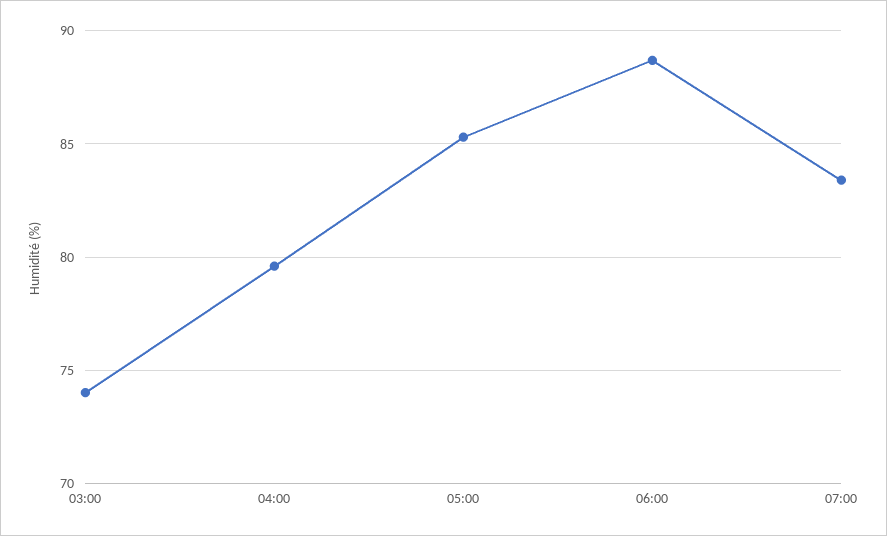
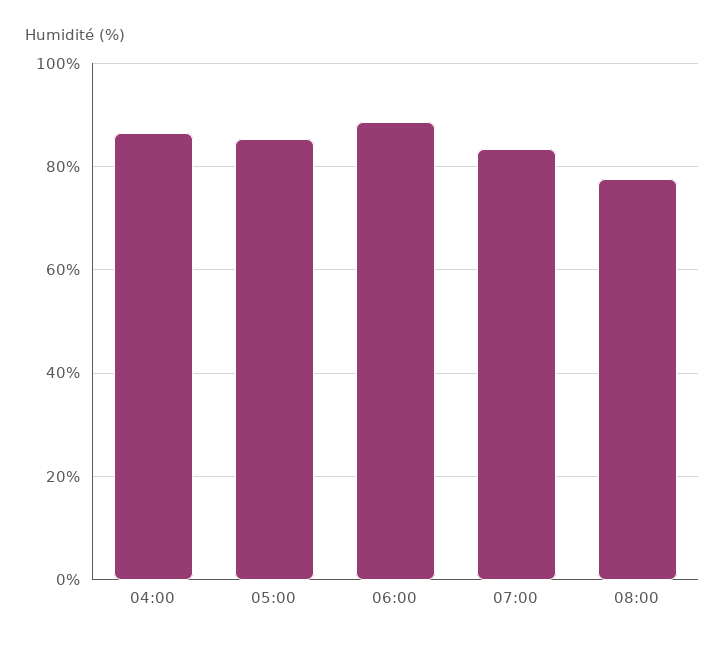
03:00: 74 -> none
04:00: 79.5 -> 86
08:00: none -> 78

